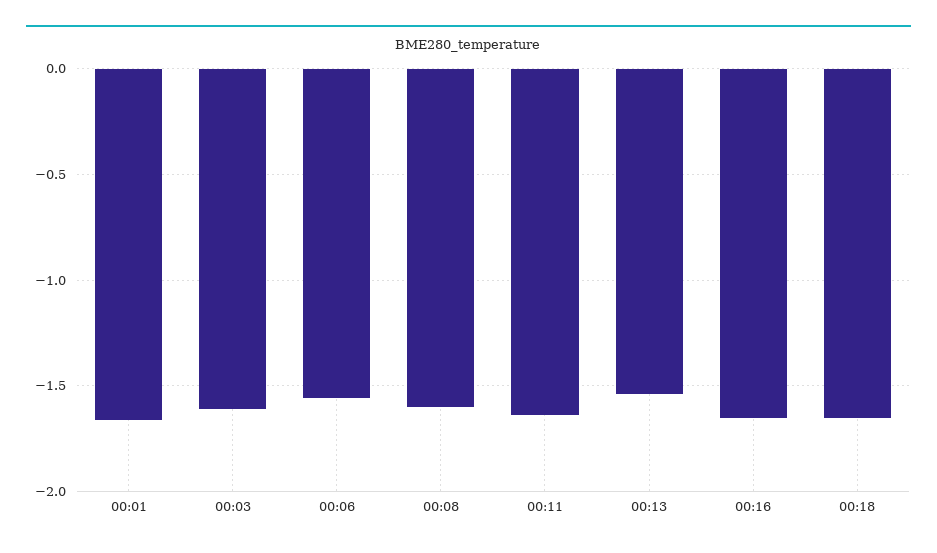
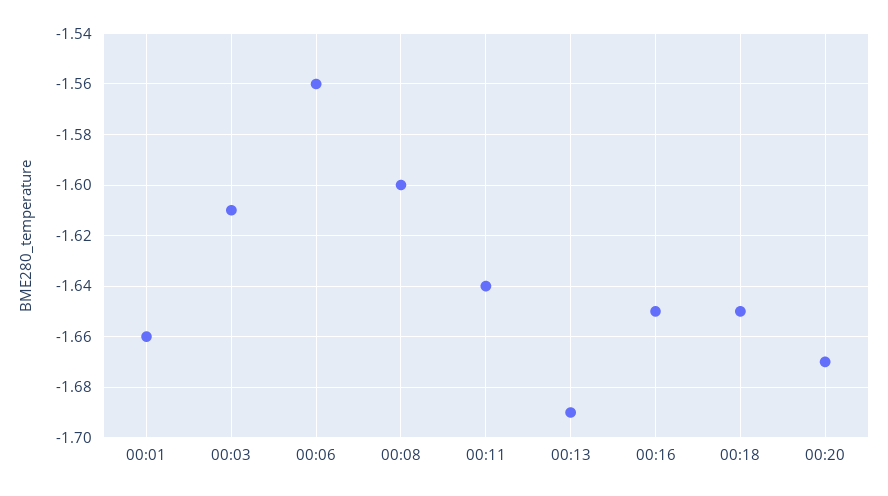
00:13: -1.55 -> -1.69
00:20: none -> -1.67

